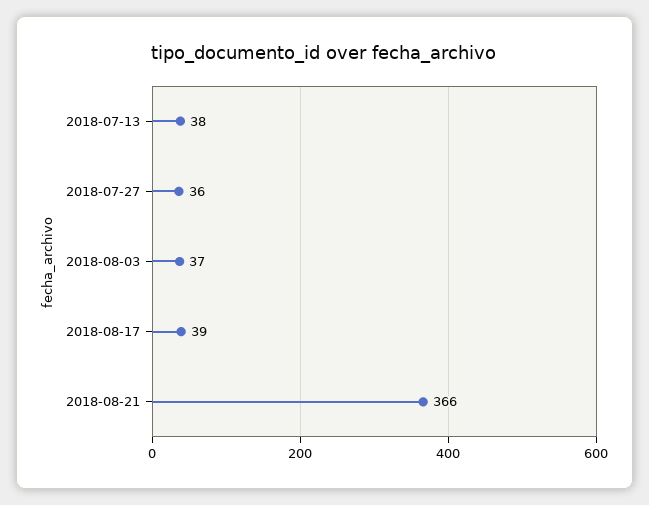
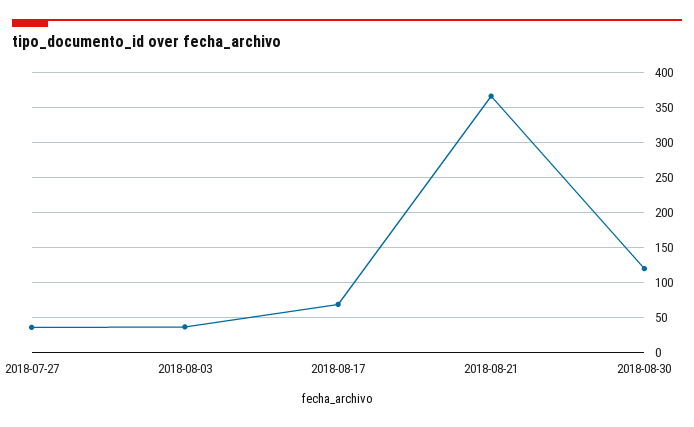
2018-07-13: 38 -> none
2018-08-17: 39 -> 70
2018-08-30: none -> 120

